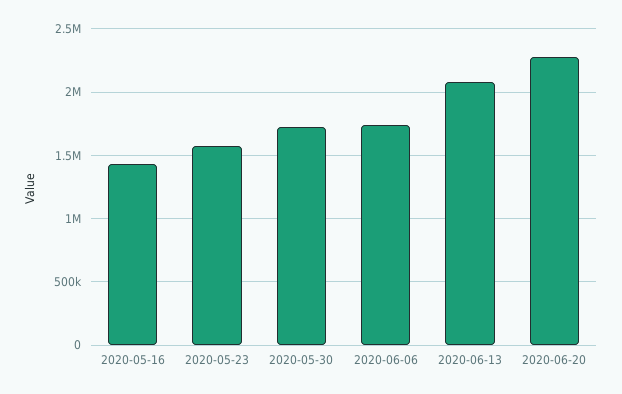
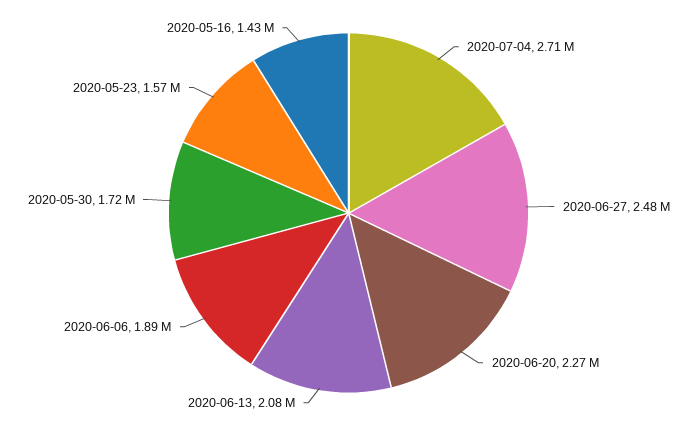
2020-06-06: 1750000 -> 1890000
2020-07-04: none -> 2710000
2020-06-27: none -> 2480000

